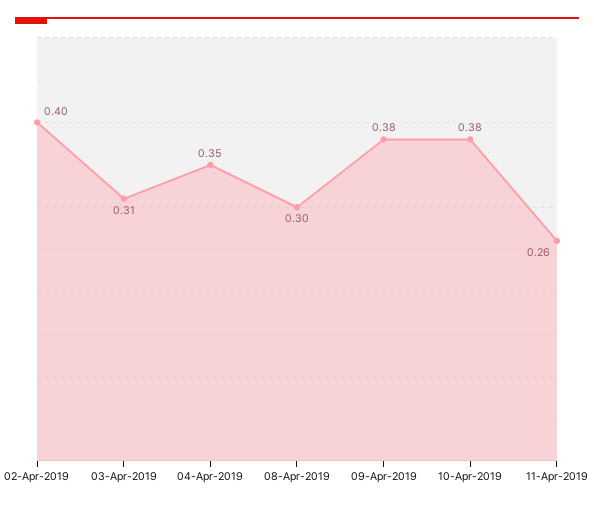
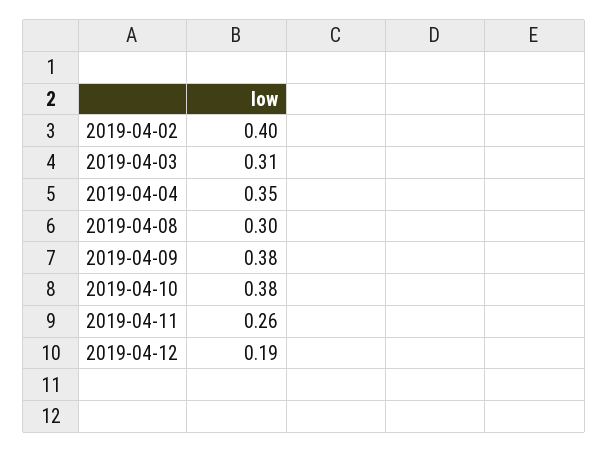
2019-04-12: none -> 0.19

